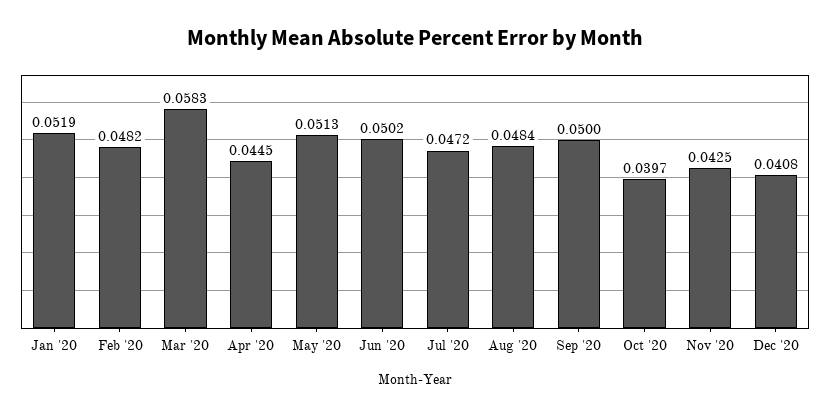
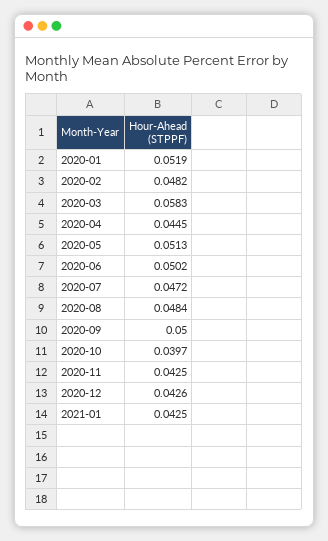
Dec '20: 0.0408 -> 0.0426
2021-01: none -> 0.0425

